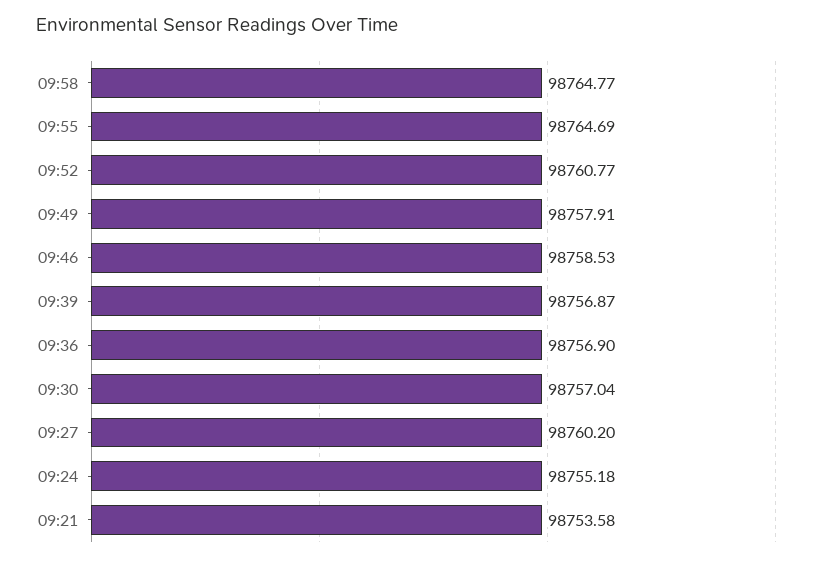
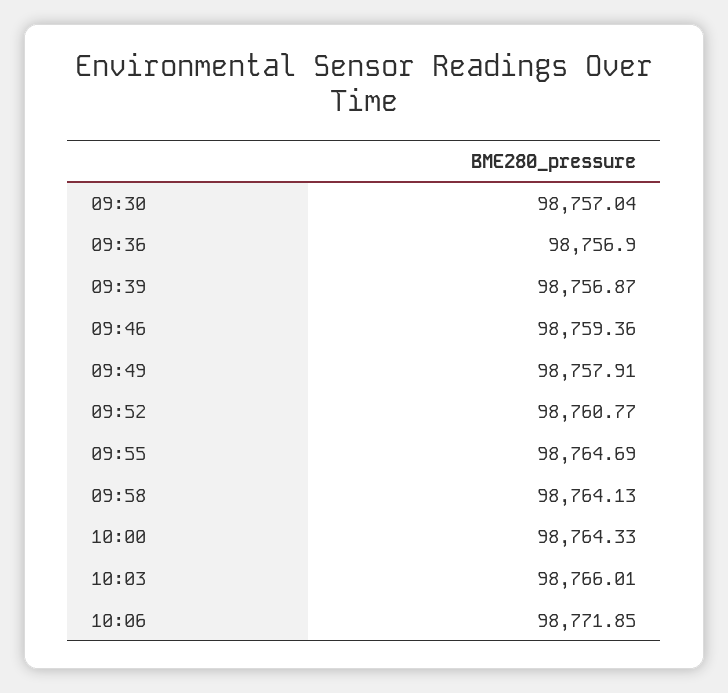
09:58: 98764.77 -> 98764.13
09:46: 98758.53 -> 98759.36
09:27: 98760.2 -> none
09:24: 98755.18 -> none
09:21: 98753.58 -> none
10:00: none -> 98764.33
10:03: none -> 98766.01
10:06: none -> 98771.85

